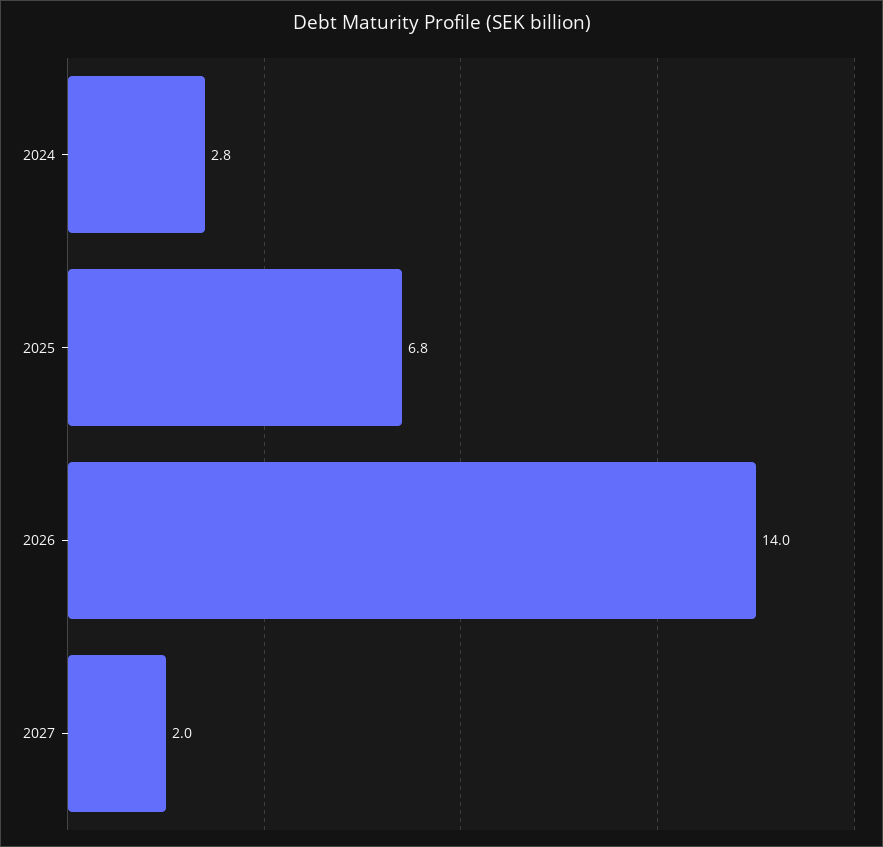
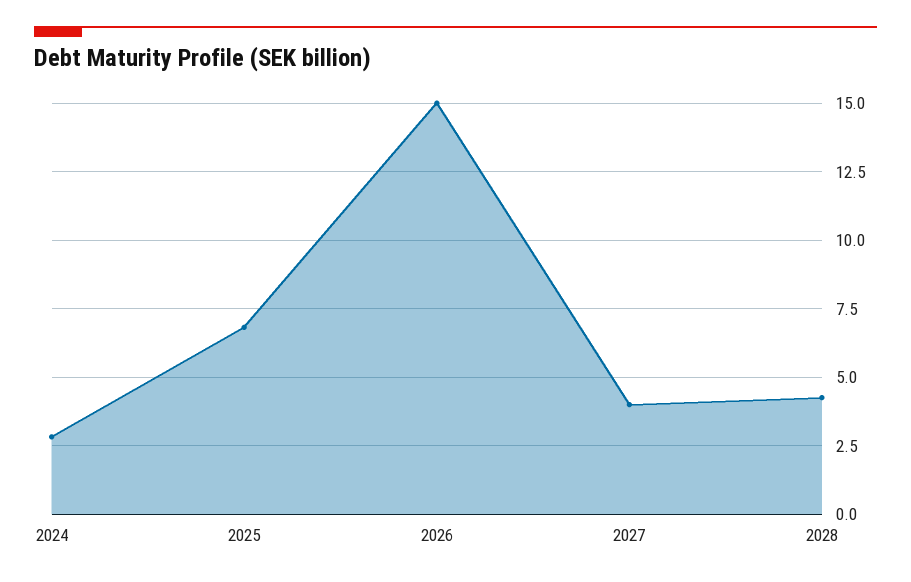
2026: 14 -> 15
2027: 2 -> 4
2028: none -> 4.25

